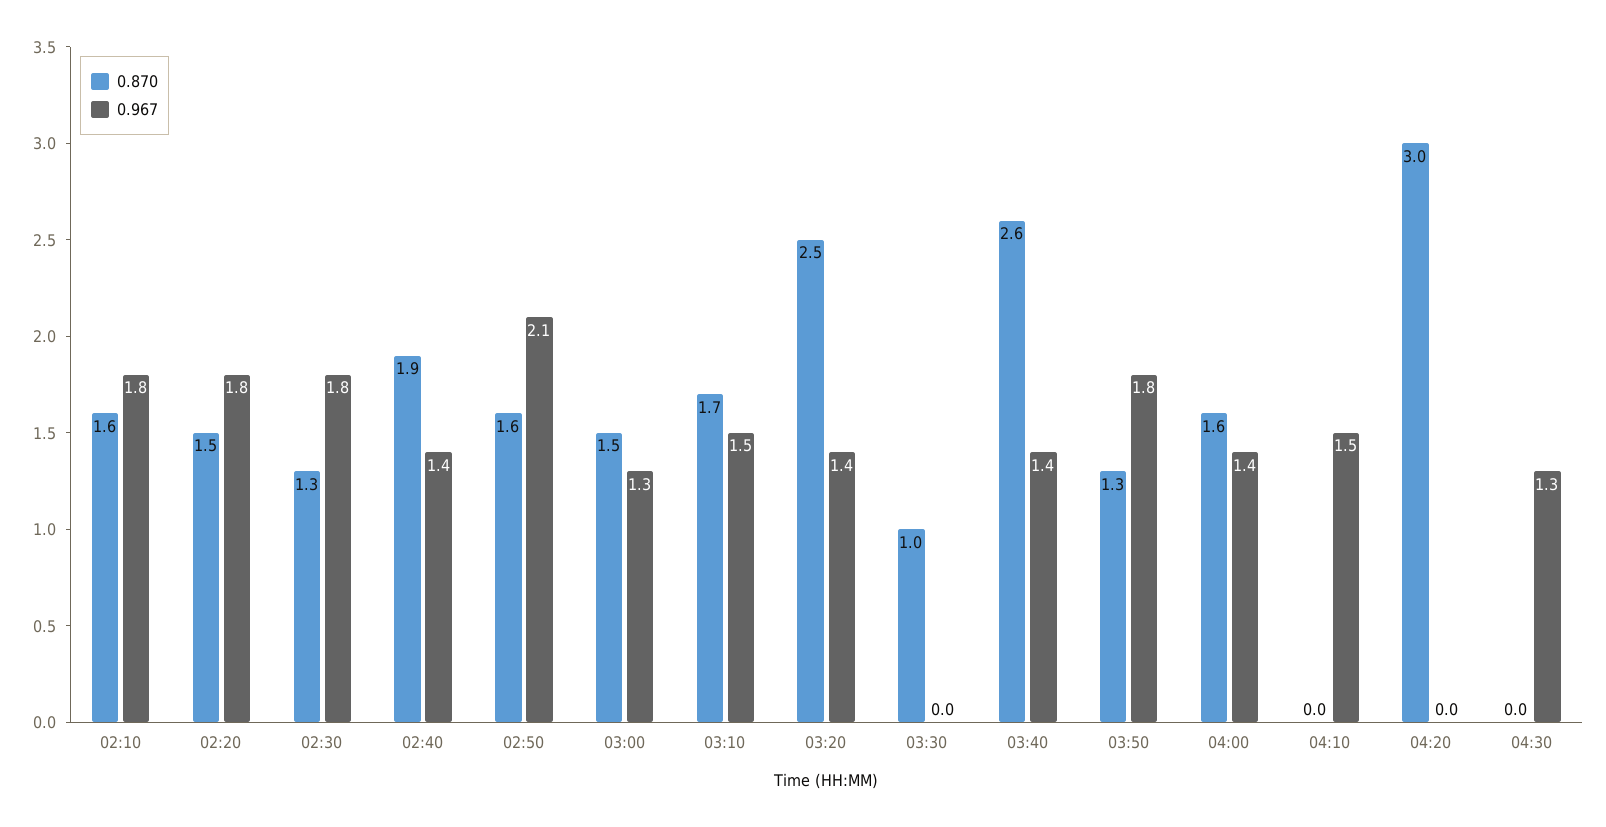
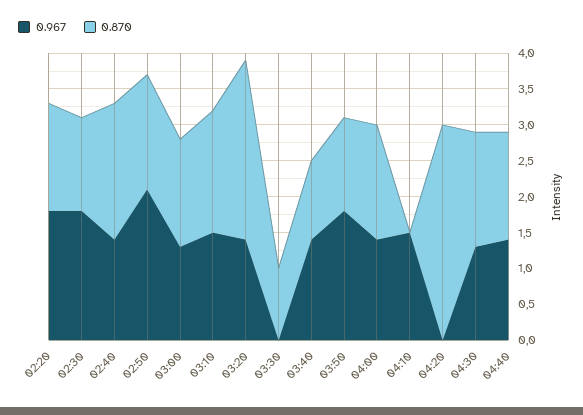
0.870, 02:10: 1.6 -> none
0.967, 02:10: 1.8 -> none
0.870, 03:40: 2.6 -> 1
0.870, 04:30: 0 -> 1.5
0.967, 04:40: none -> 1.5
0.870, 04:40: none -> 1.5

